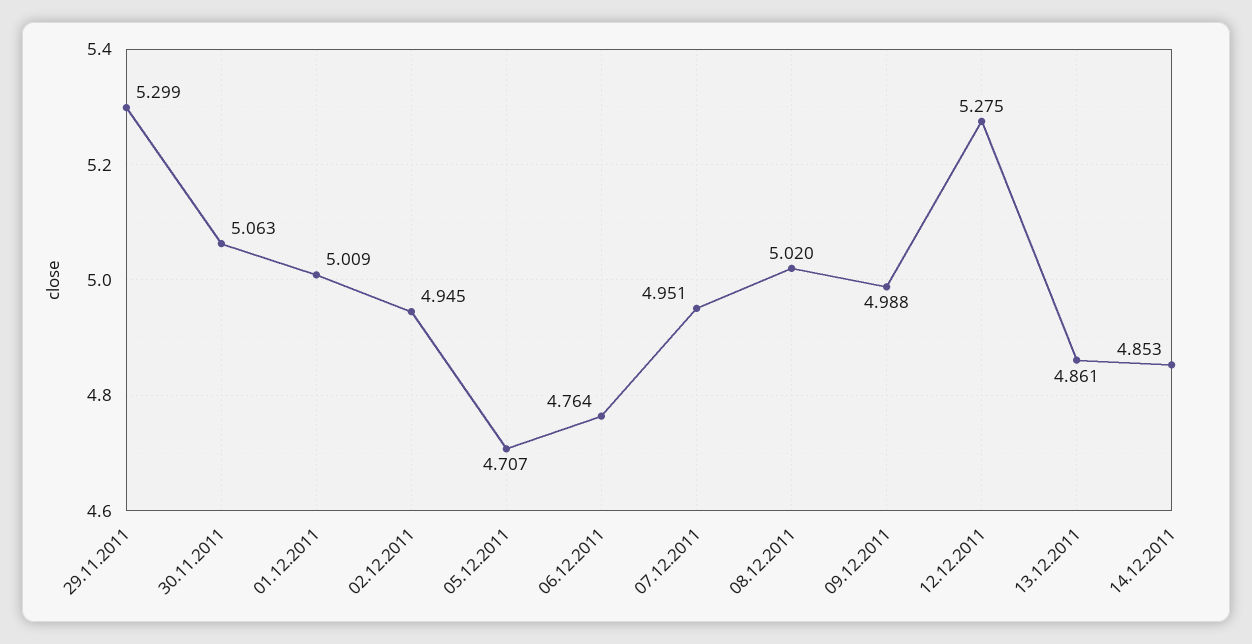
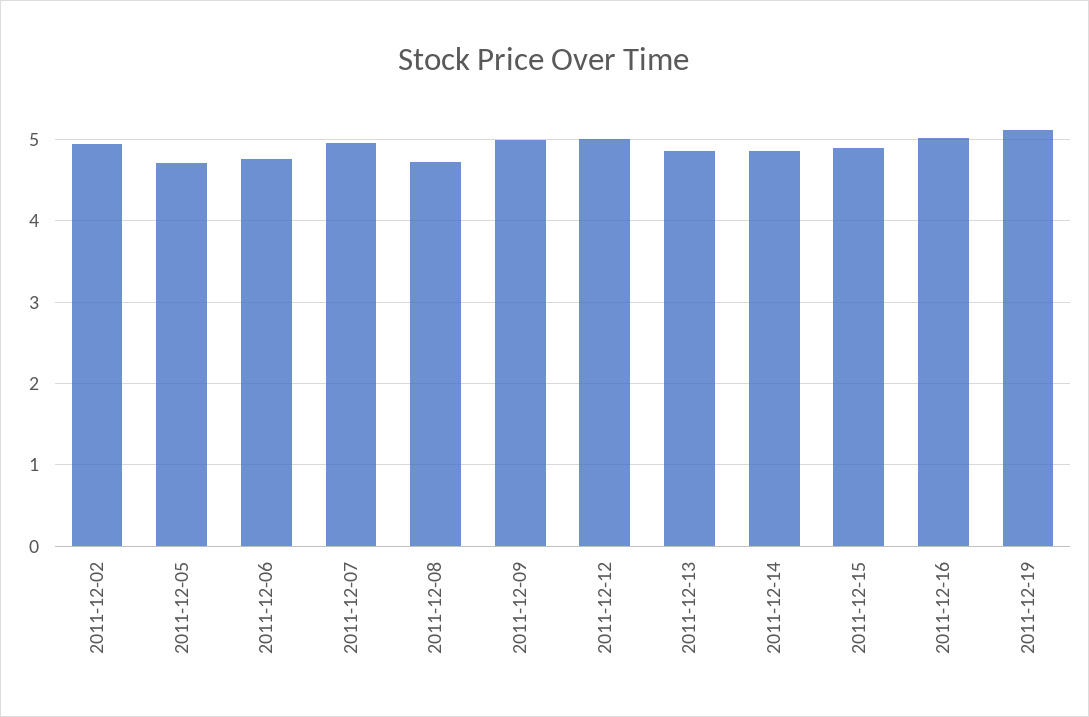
29.11.2011: 5.299 -> none
30.11.2011: 5.063 -> none
01.12.2011: 5.009 -> none
08.12.2011: 5.02 -> 4.7
12.12.2011: 5.275 -> 5
2011-12-15: none -> 4.9
2011-12-16: none -> 5
2011-12-19: none -> 5.1

